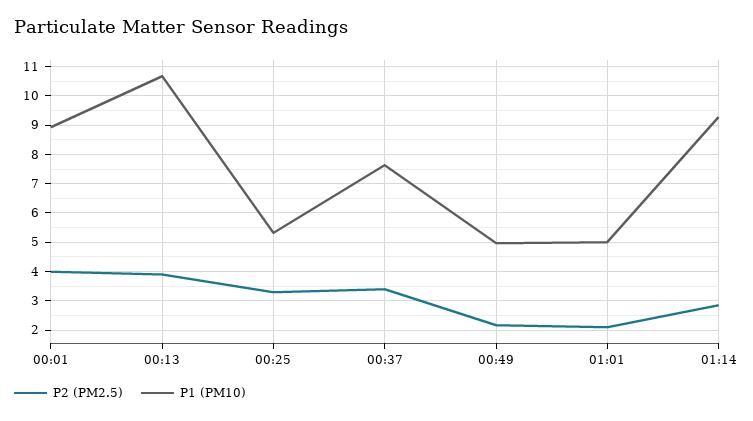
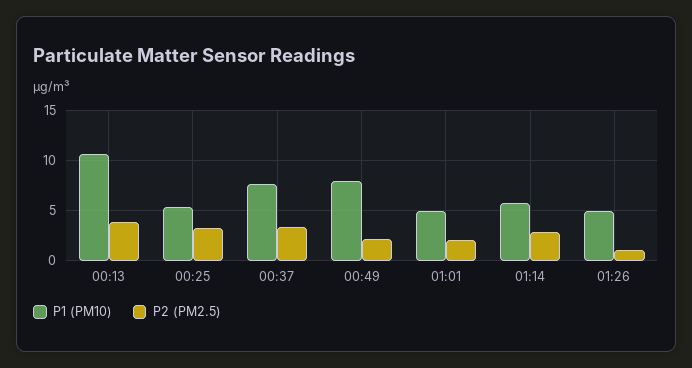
P2 (PM2.5), 00:01: 4 -> none
P1 (PM10), 00:01: 9 -> none
P1 (PM10), 00:49: 5 -> 8
P1 (PM10), 01:14: 9.25 -> 6
P1 (PM10), 01:26: none -> 5
P2 (PM2.5), 01:26: none -> 1

